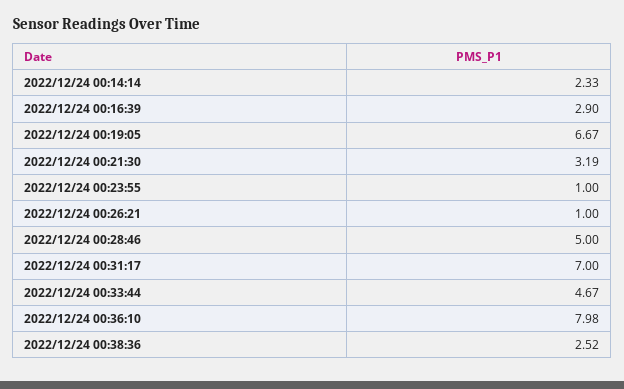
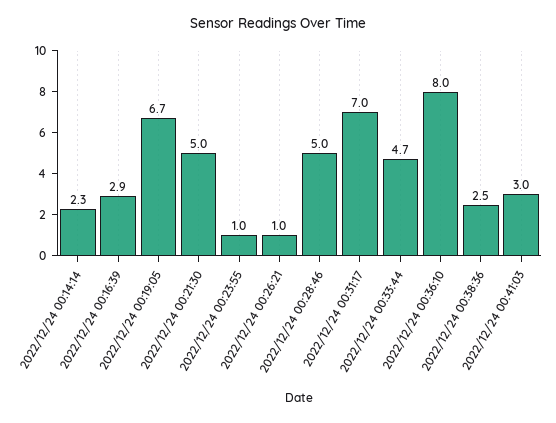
2022/12/24 00:21:30: 3.19 -> 5
2022/12/24 00:41:03: none -> 3

